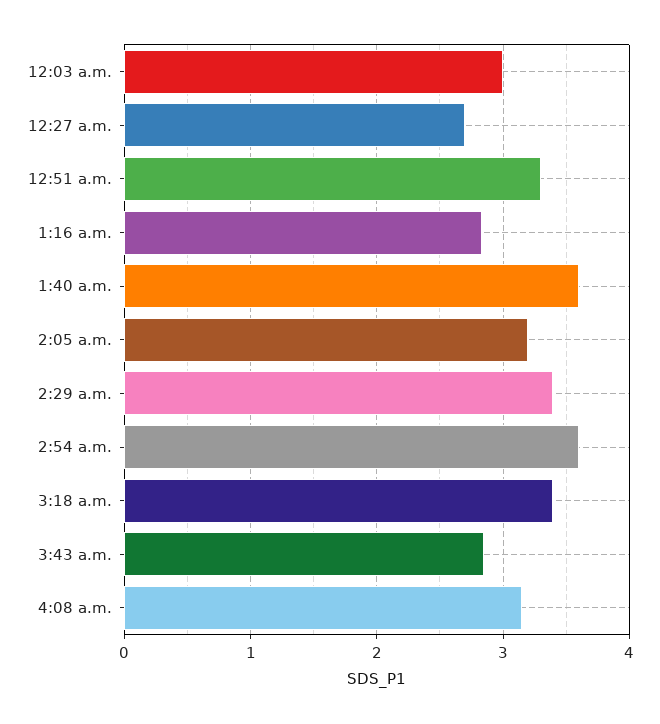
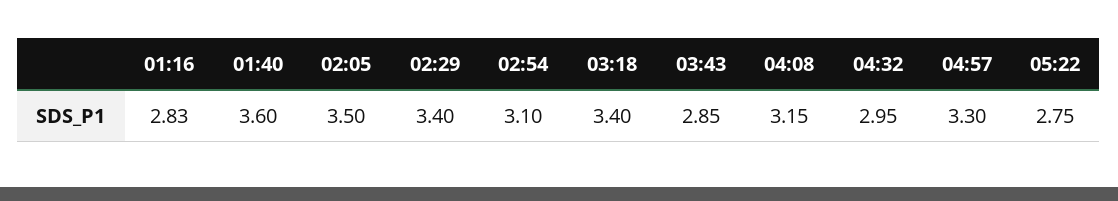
12:03 a.m.: 3 -> none
12:27 a.m.: 2.7 -> none
12:51 a.m.: 3.3 -> none
2:05 a.m.: 3.2 -> 3.5
2:54 a.m.: 3.6 -> 3.1
04:32: none -> 2.95
04:57: none -> 3.3
05:22: none -> 2.75

